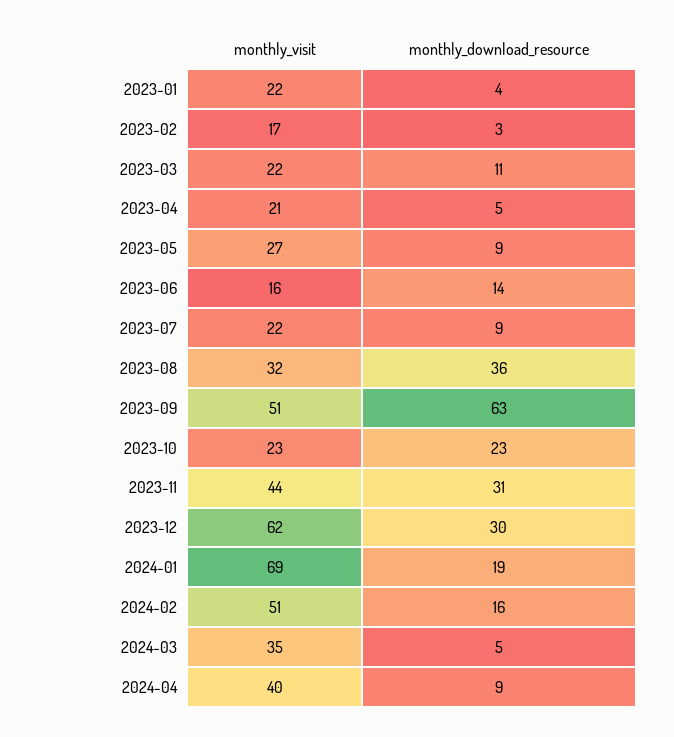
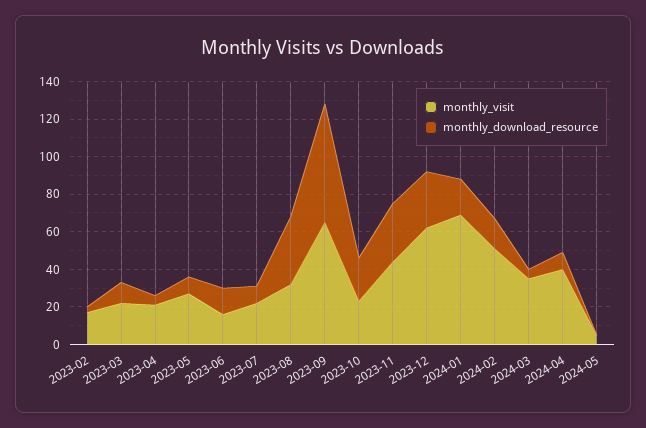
monthly_visit, 2023-01: 22 -> none
monthly_download_resource, 2023-01: 4 -> none
monthly_visit, 2023-09: 51 -> 65
monthly_visit, 2024-05: none -> 5
monthly_download_resource, 2024-05: none -> 0

